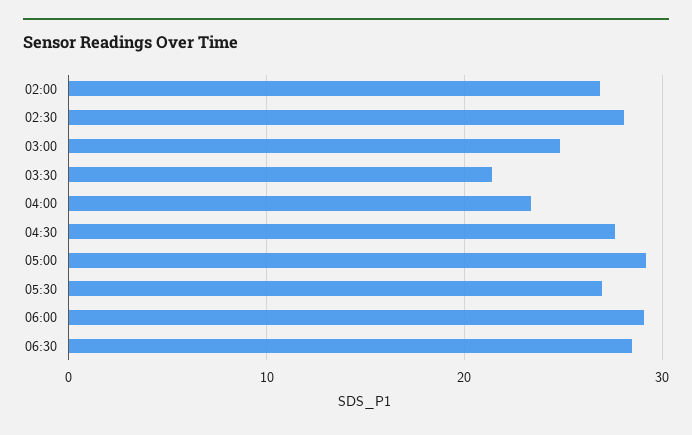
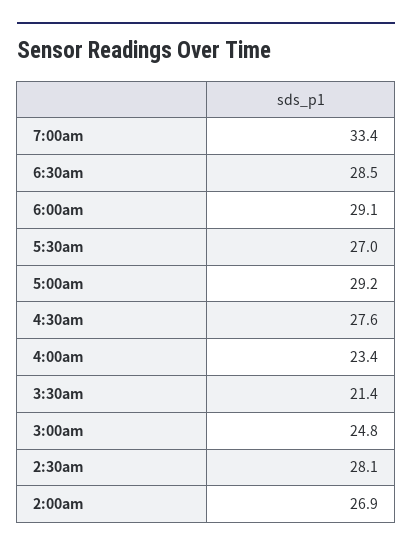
7:00am: none -> 33.4

